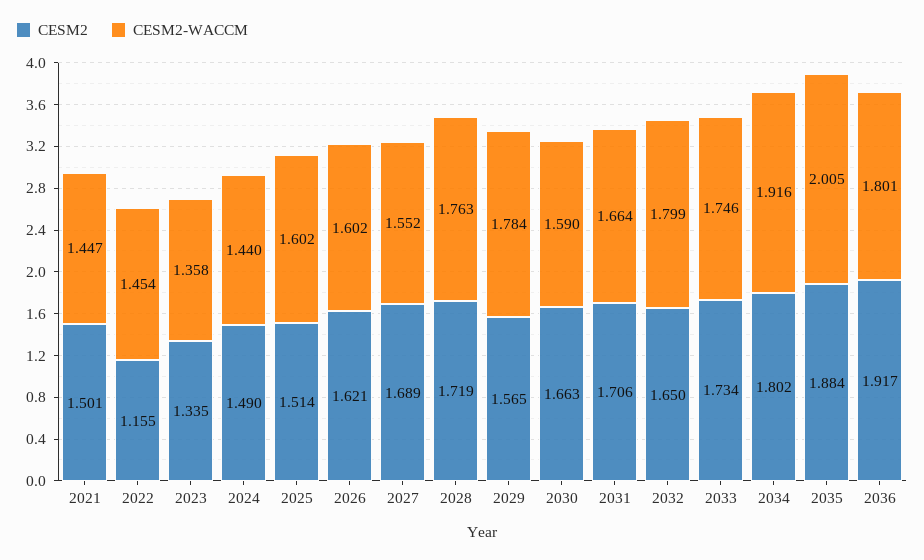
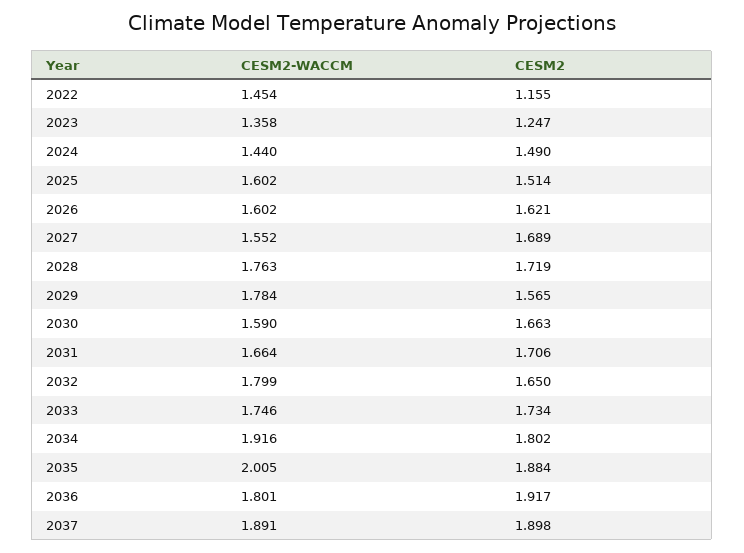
CESM2, 2021: 1.501 -> none
CESM2-WACCM, 2021: 1.447 -> none
CESM2, 2023: 1.335 -> 1.247
CESM2-WACCM, 2037: none -> 1.891
CESM2, 2037: none -> 1.898

